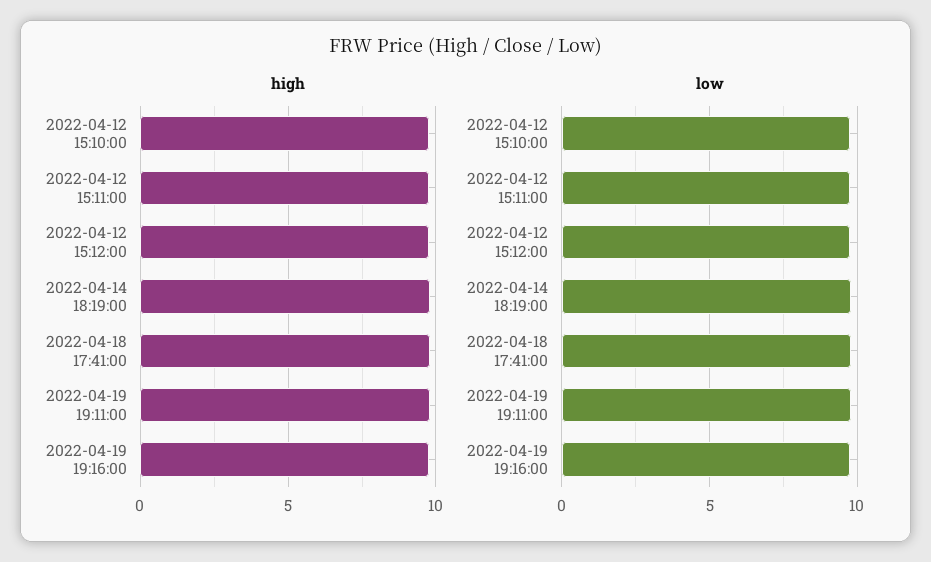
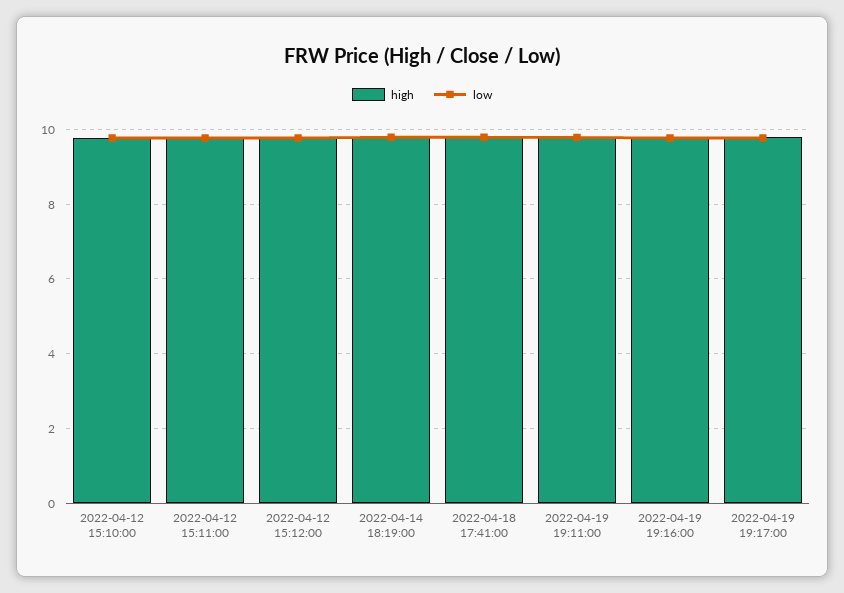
high, 2022-04-19 19:17:00: none -> 9.8
low, 2022-04-19 19:17:00: none -> 9.8

